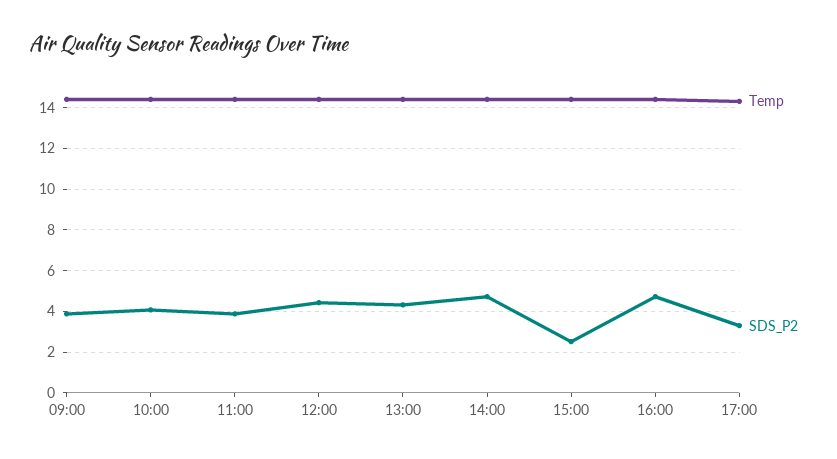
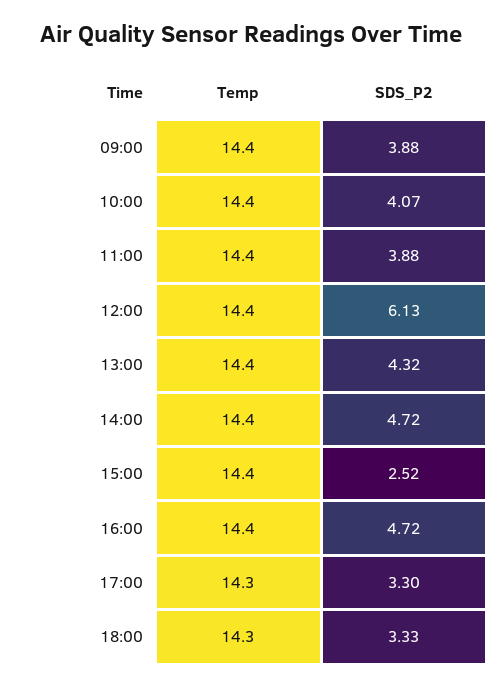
SDS_P2, 12:00: 4.5 -> 6.13
Temp, 18:00: none -> 14.3
SDS_P2, 18:00: none -> 3.33

